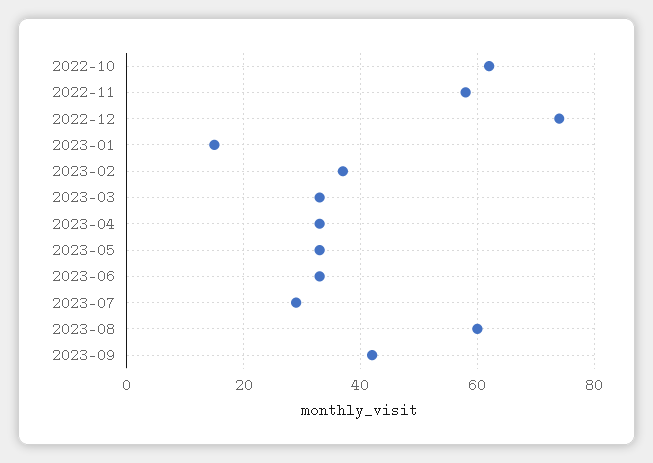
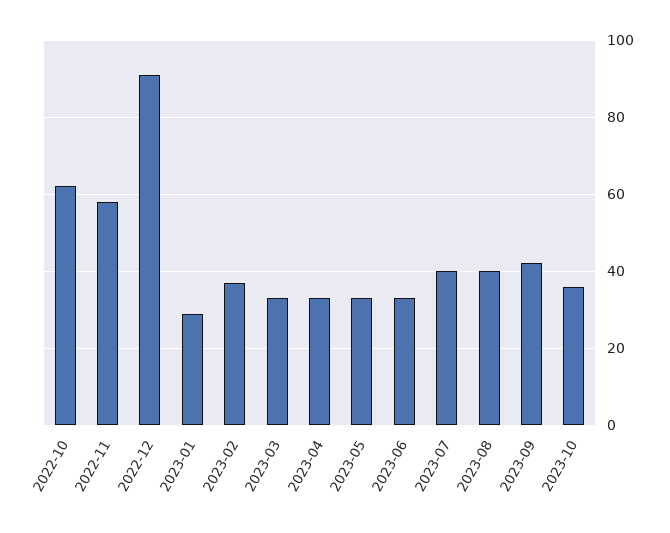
2022-12: 75 -> 90
2023-01: 15 -> 30
2023-07: 30 -> 40
2023-08: 60 -> 40
2023-10: none -> 35

